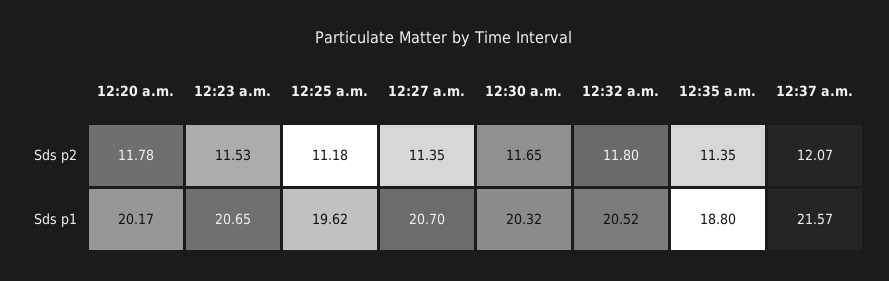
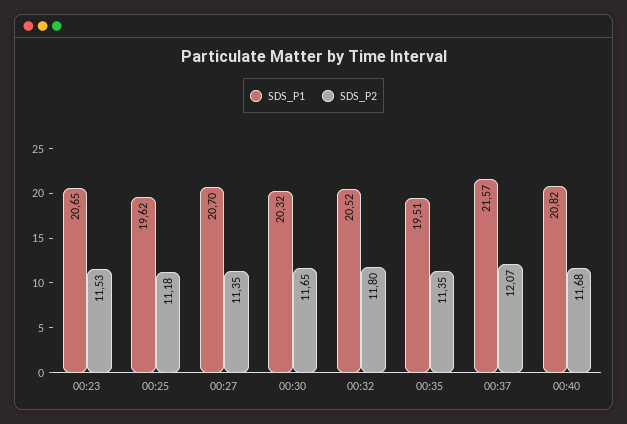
Sds p2, 12:20 a.m.: 11.78 -> none
Sds p1, 12:20 a.m.: 20.17 -> none
Sds p1, 12:35 a.m.: 18.8 -> 19.51
Sds p1, 00:40: none -> 20.82
Sds p2, 00:40: none -> 11.68

